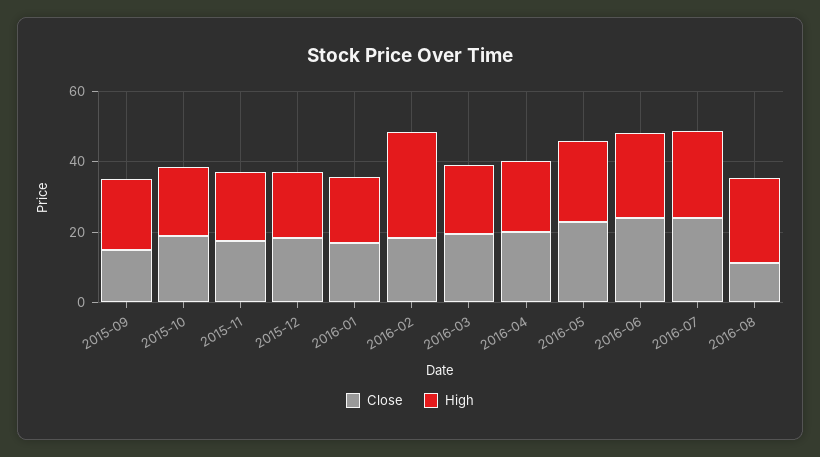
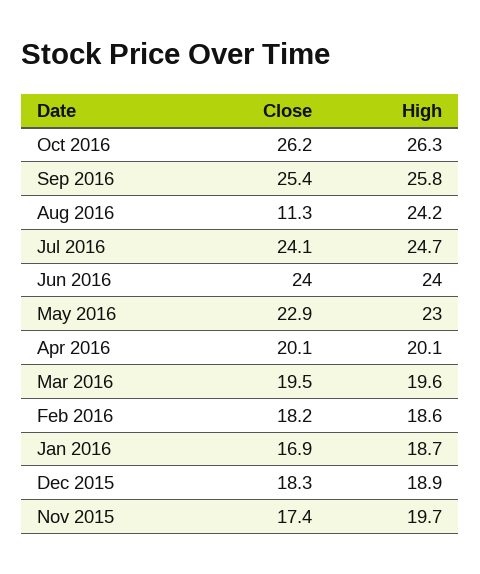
Close, 2015-09: 15 -> none
High, 2015-09: 20 -> none
Close, 2015-10: 20 -> none
High, 2015-10: 20 -> none
High, 2016-02: 30 -> 18.6
Close, Oct 2016: none -> 26.2
High, Oct 2016: none -> 26.3
Close, Sep 2016: none -> 25.4
High, Sep 2016: none -> 25.8

